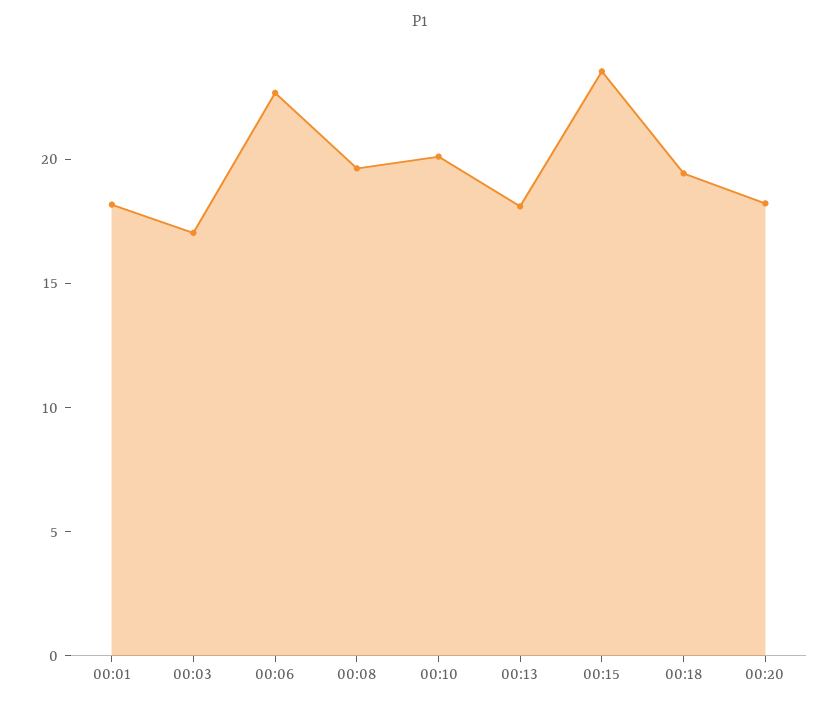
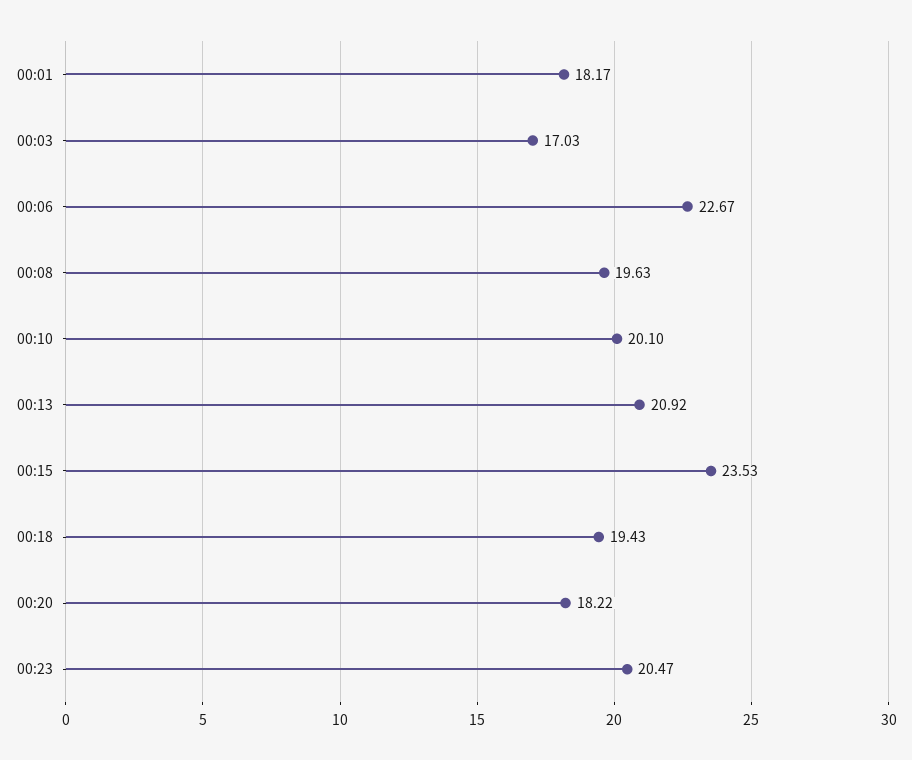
00:13: 18 -> 20.92
00:23: none -> 20.47

